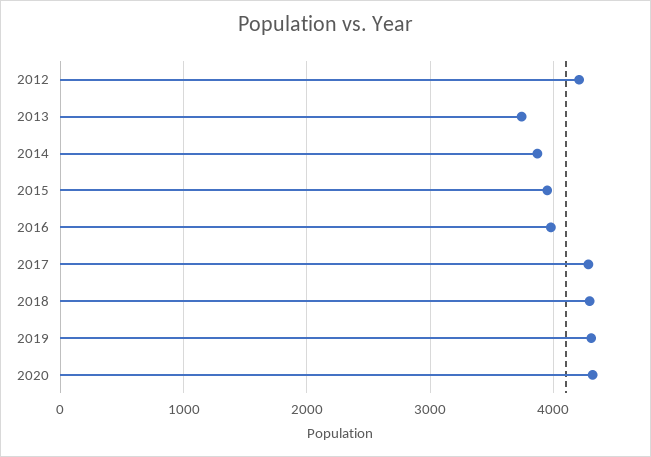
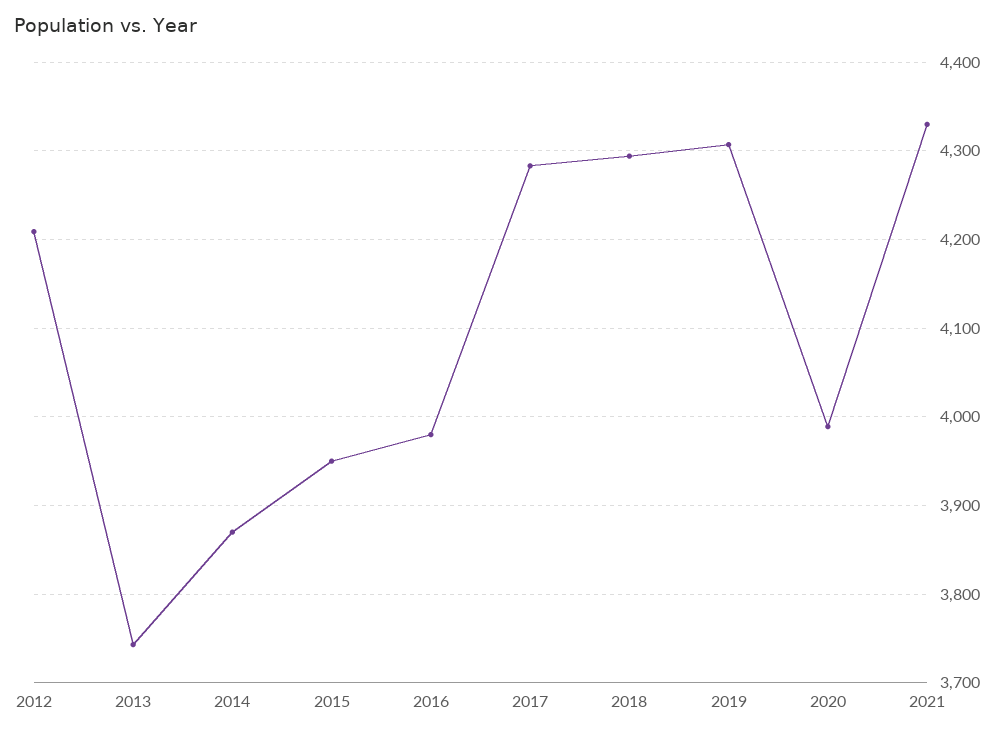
2020: 4300 -> 3990
2021: none -> 4330

